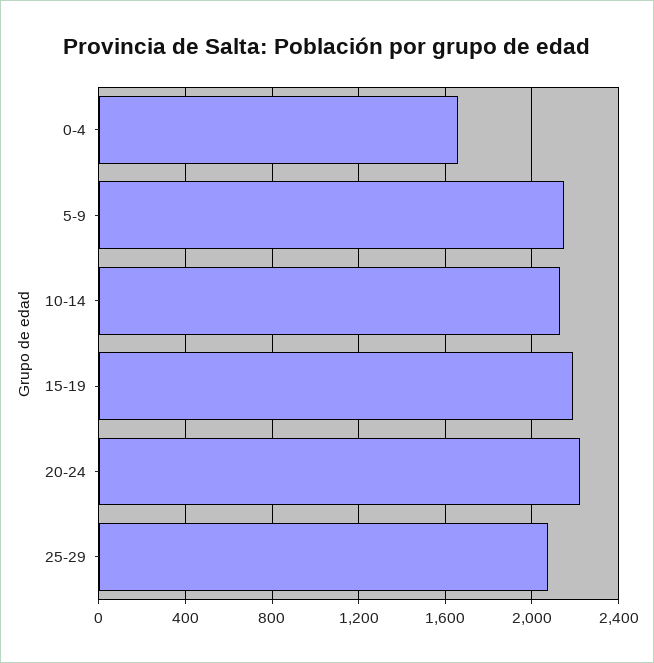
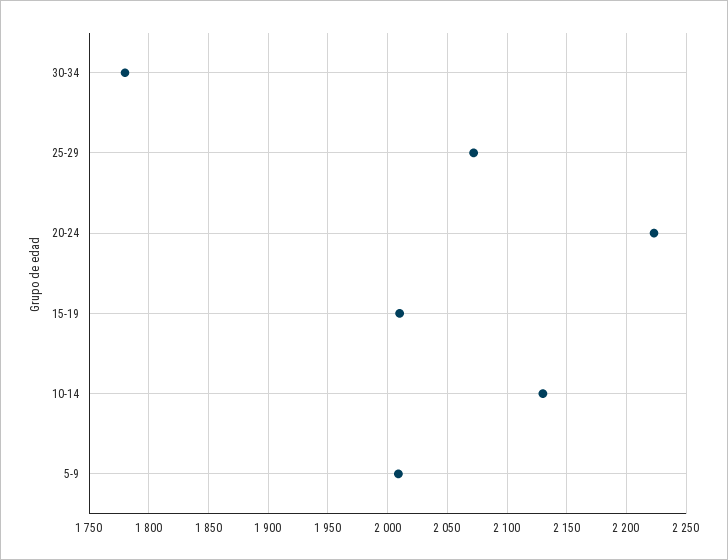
0-4: 1650 -> none
5-9: 2150 -> 2010
15-19: 2200 -> 2010
30-34: none -> 1780

